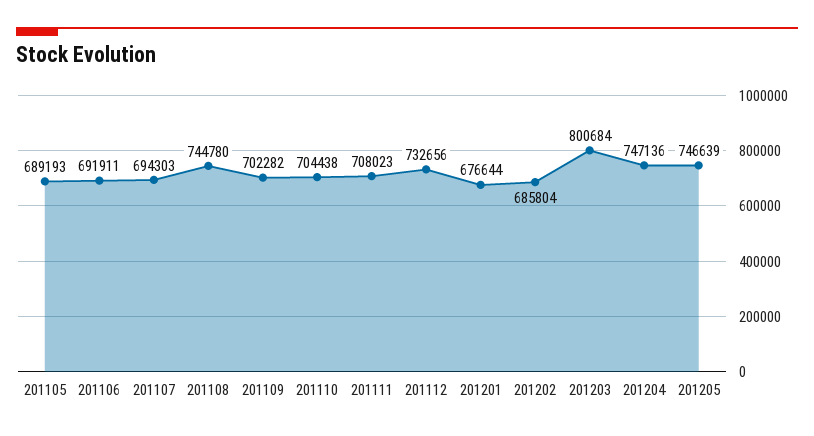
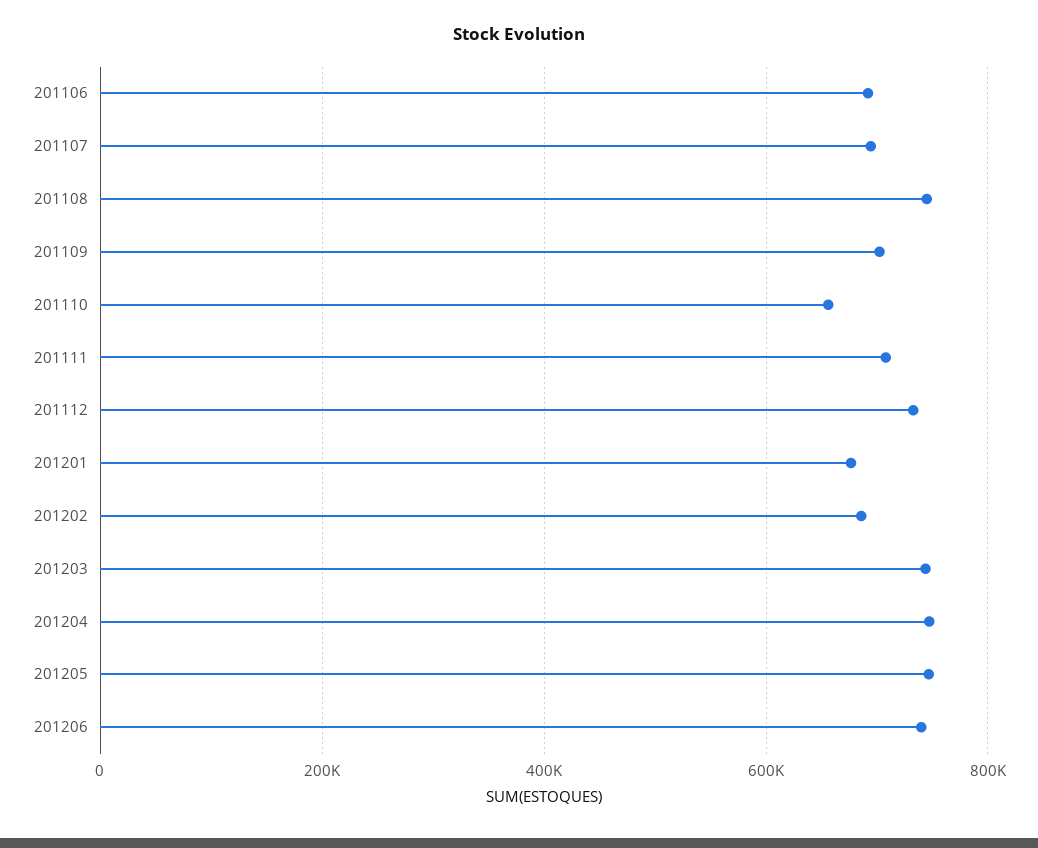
201105: 689193 -> none
201110: 704438 -> 660000
201203: 800684 -> 740000
201206: none -> 740000

